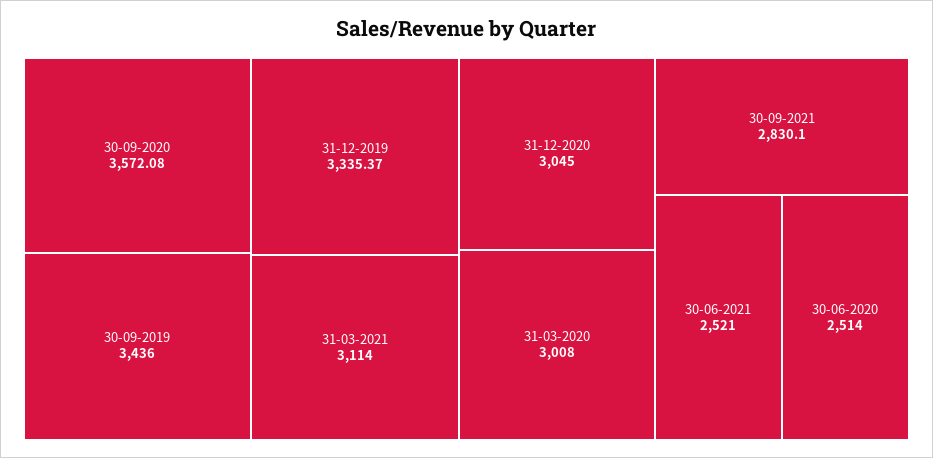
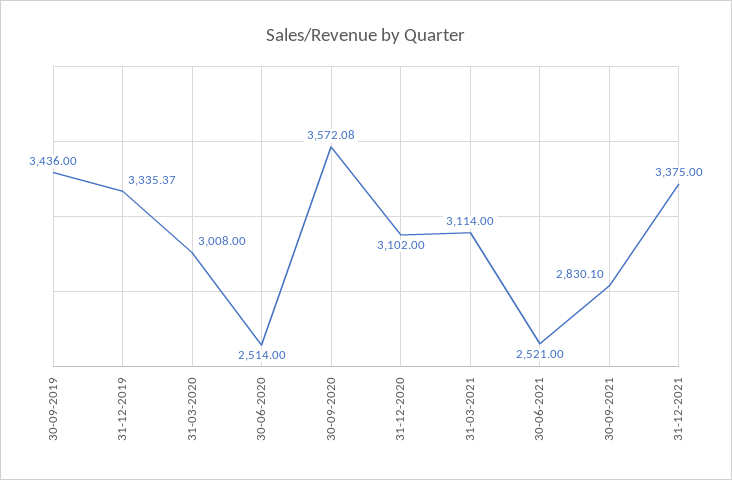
31-12-2020: 3045 -> 3102
31-12-2021: none -> 3375

